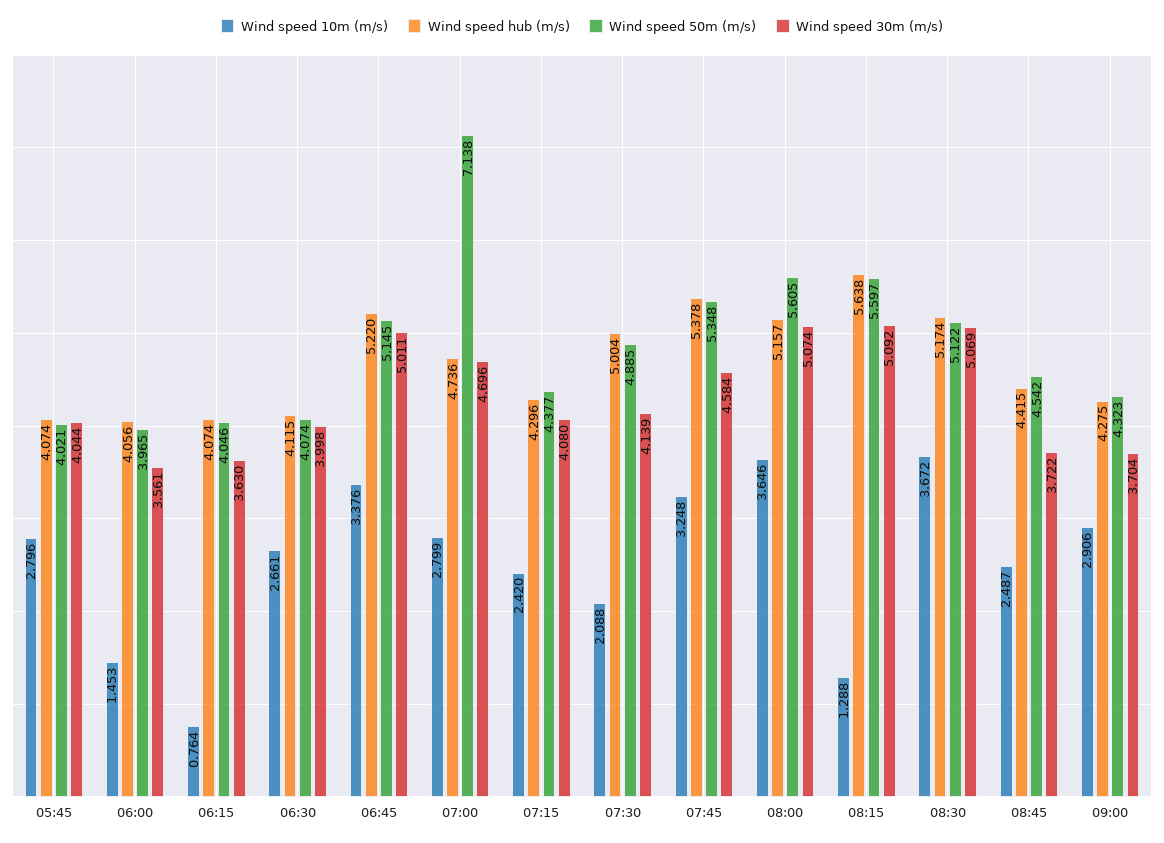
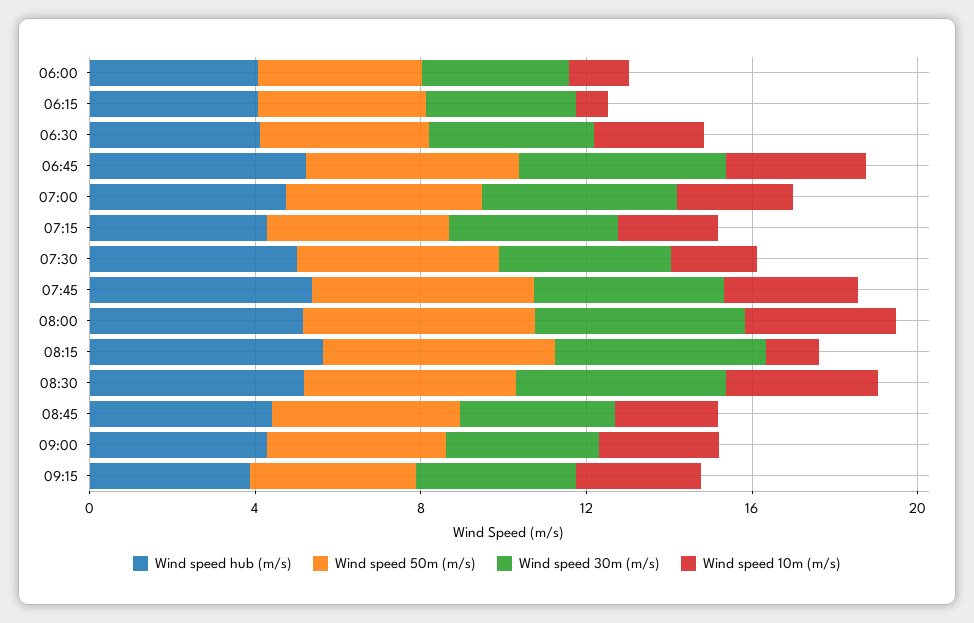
Wind speed 10m (m/s), 05:45: 2.796 -> none
Wind speed hub (m/s), 05:45: 4.074 -> none
Wind speed 50m (m/s), 05:45: 4.021 -> none
Wind speed 30m (m/s), 05:45: 4.044 -> none
Wind speed 50m (m/s), 07:00: 7.138 -> 5
Wind speed hub (m/s), 09:15: none -> 4
Wind speed 50m (m/s), 09:15: none -> 4
Wind speed 30m (m/s), 09:15: none -> 4
Wind speed 10m (m/s), 09:15: none -> 3

